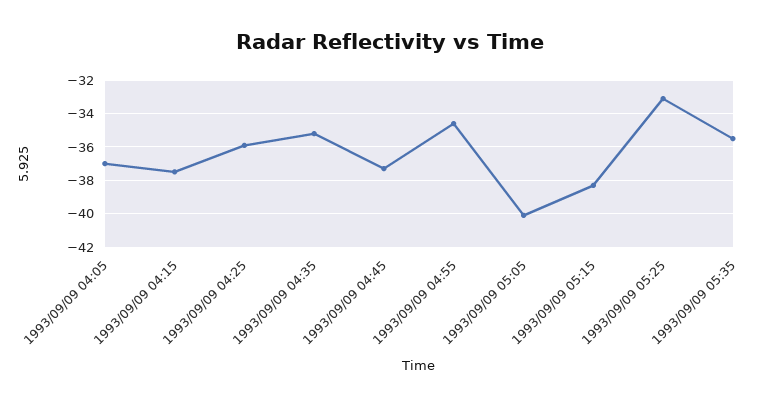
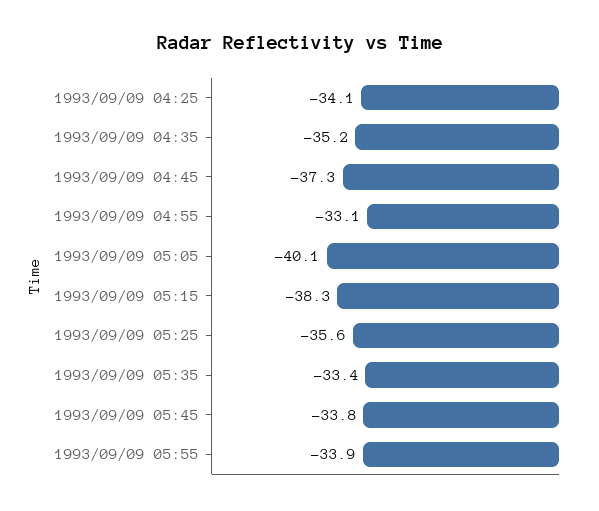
1993/09/09 04:05: -37 -> none
1993/09/09 04:15: -37.5 -> none
1993/09/09 04:25: -36 -> -34.1
1993/09/09 04:55: -34.5 -> -33.1
1993/09/09 05:25: -33 -> -35.6
1993/09/09 05:35: -35.5 -> -33.4
1993/09/09 05:45: none -> -33.8
1993/09/09 05:55: none -> -33.9

